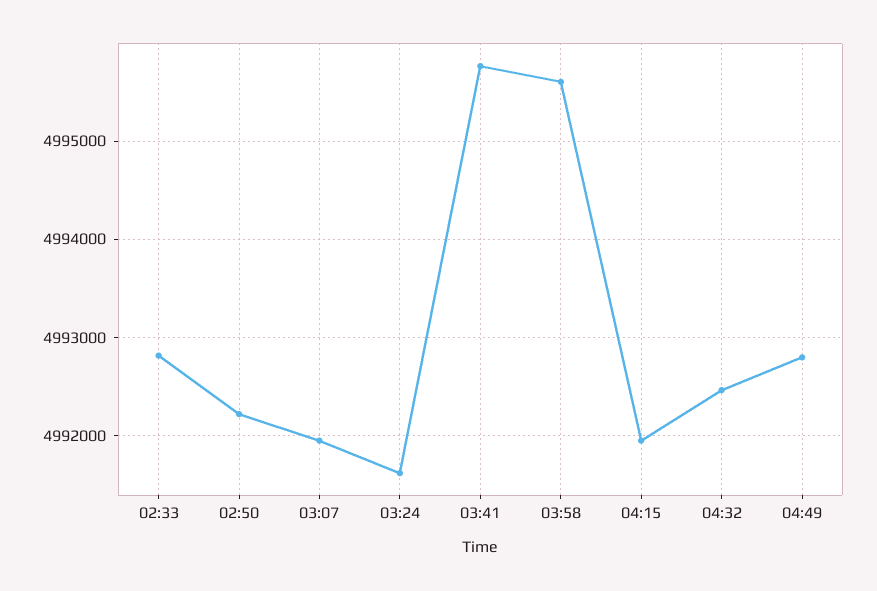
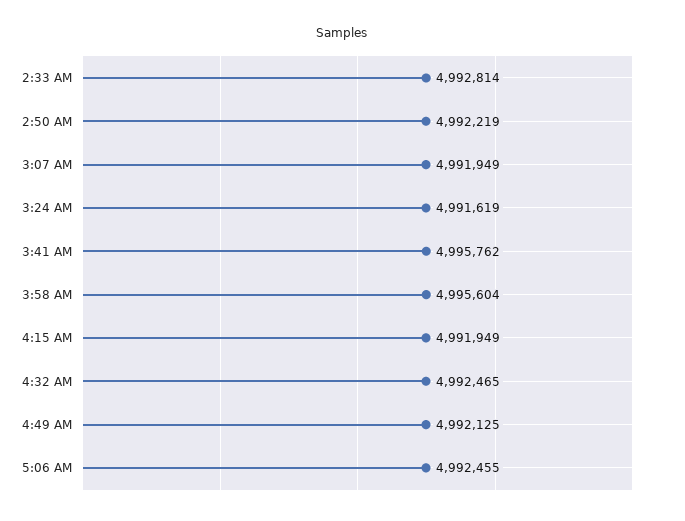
04:49: 4992800 -> 4992125
5:06 AM: none -> 4992455

